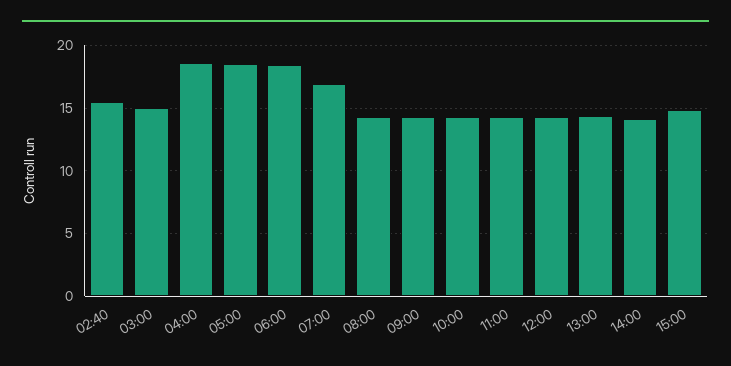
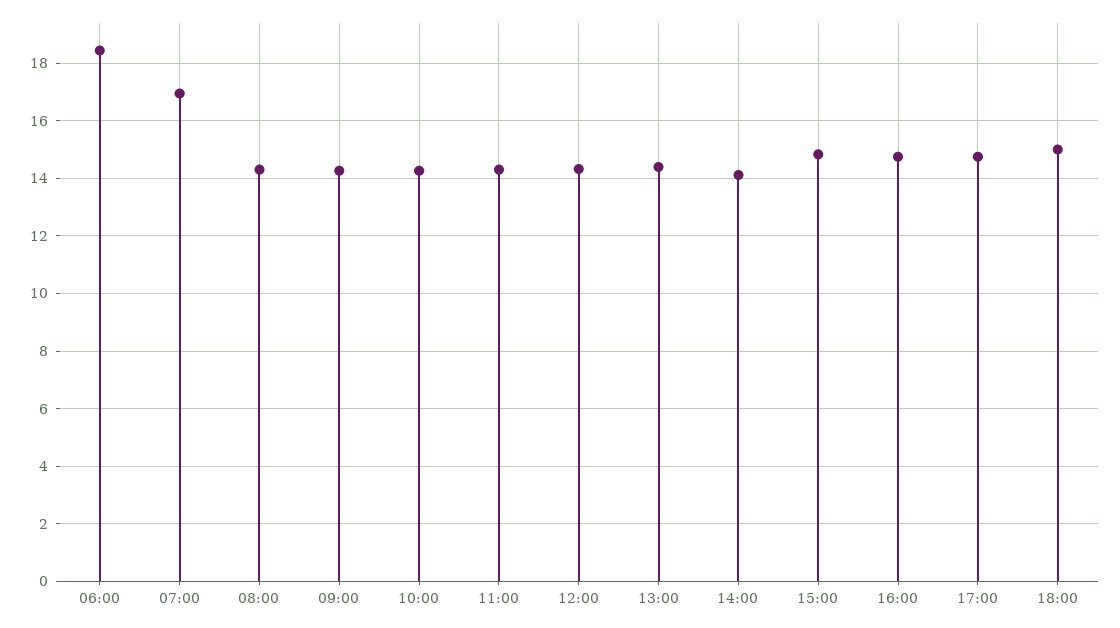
02:40: 15.5 -> none
03:00: 15 -> none
04:00: 18.5 -> none
05:00: 18.5 -> none
16:00: none -> 14.75
17:00: none -> 14.75
18:00: none -> 15

